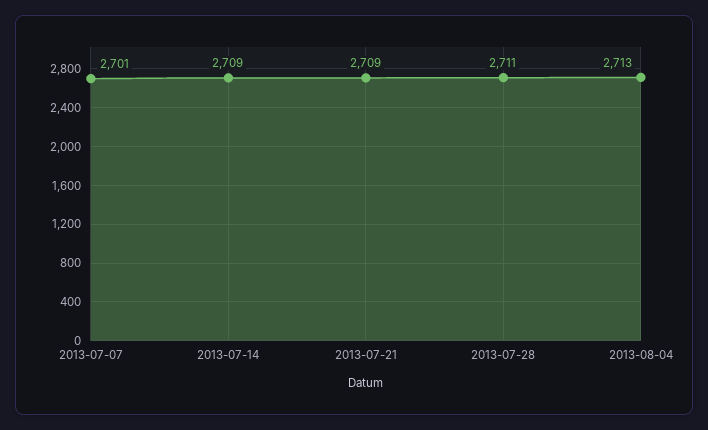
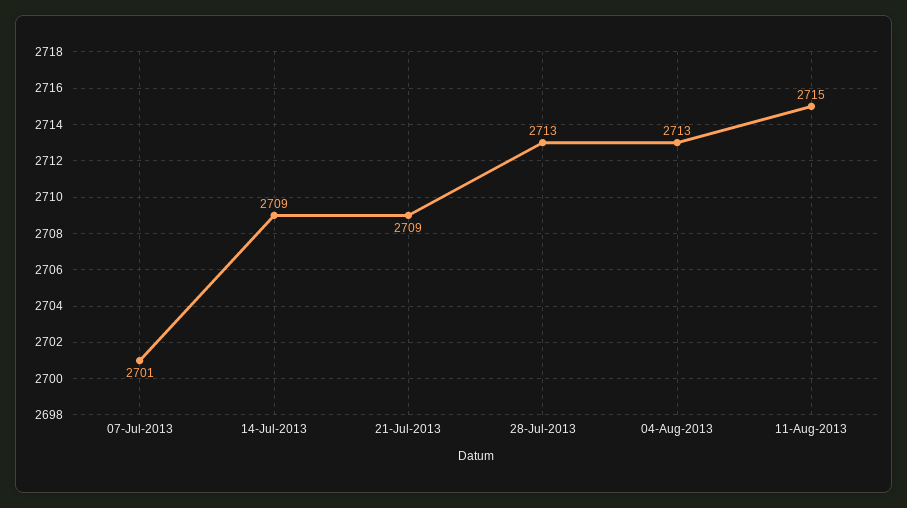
2013-07-28: 2711 -> 2713
11-Aug-2013: none -> 2715

